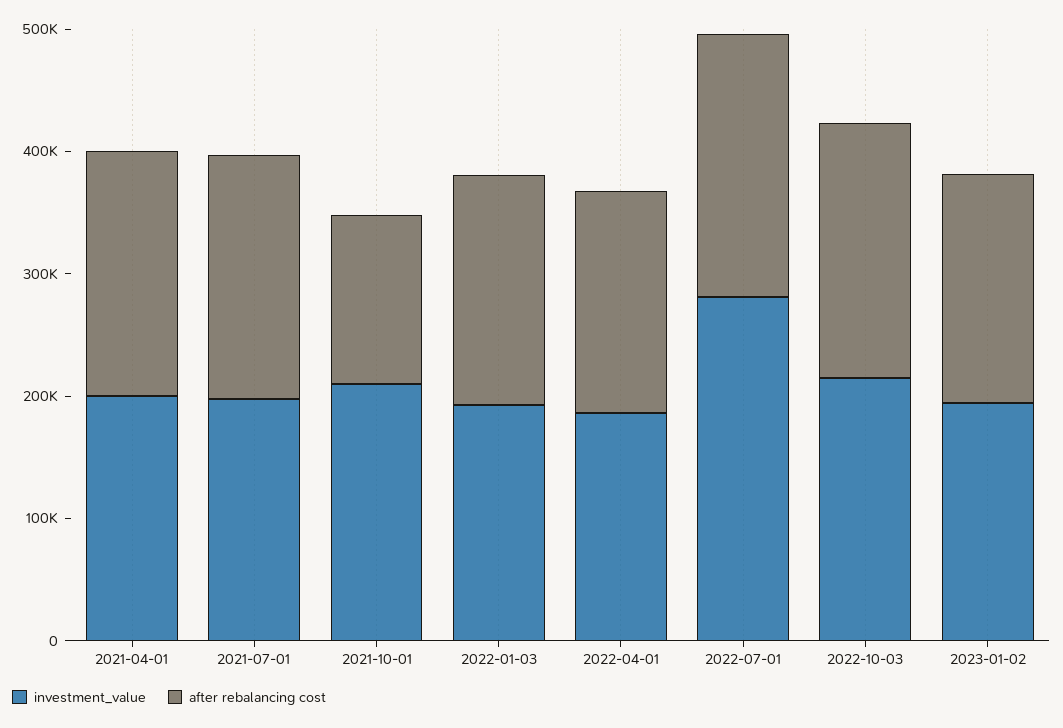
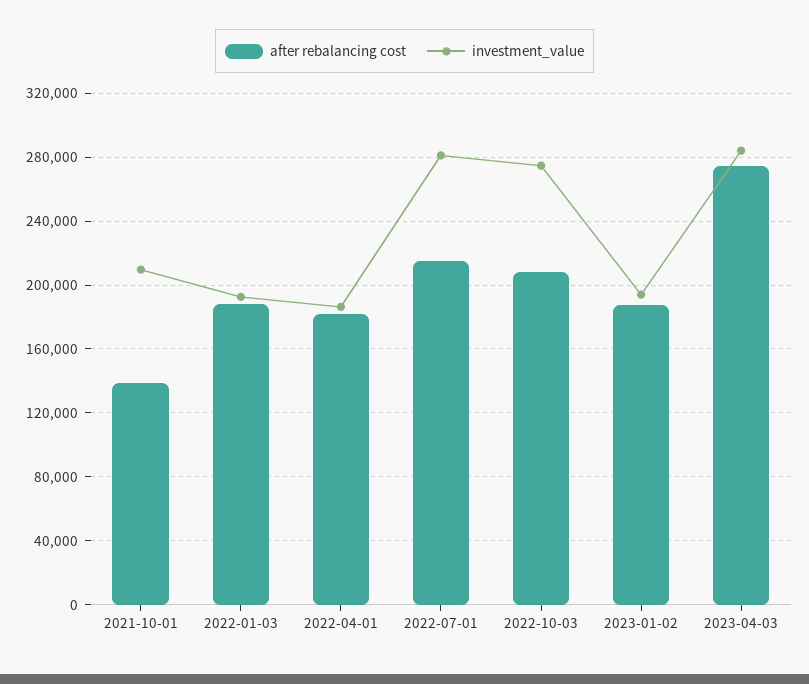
investment_value, 2021-04-01: 200000 -> none
after rebalancing cost, 2021-04-01: 200000 -> none
investment_value, 2021-07-01: 200000 -> none
after rebalancing cost, 2021-07-01: 200000 -> none
investment_value, 2022-10-03: 220000 -> 275000
after rebalancing cost, 2023-04-03: none -> 275000
investment_value, 2023-04-03: none -> 285000

